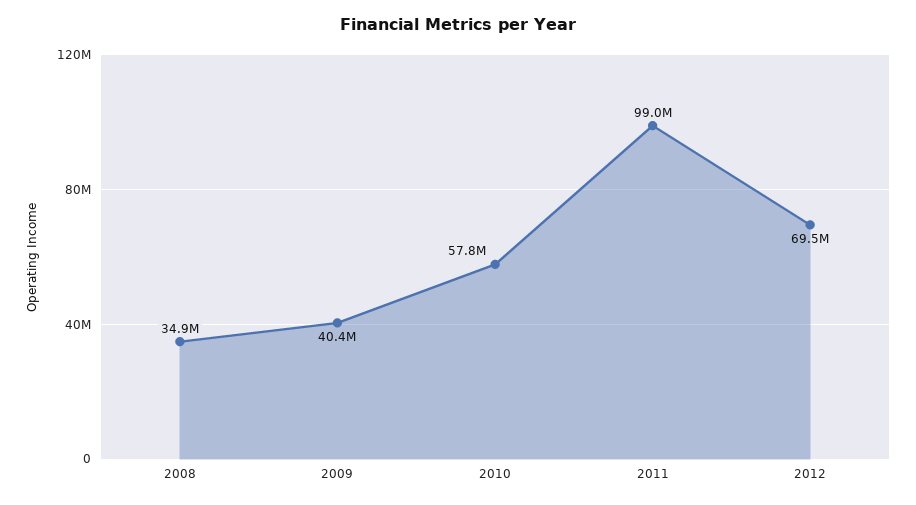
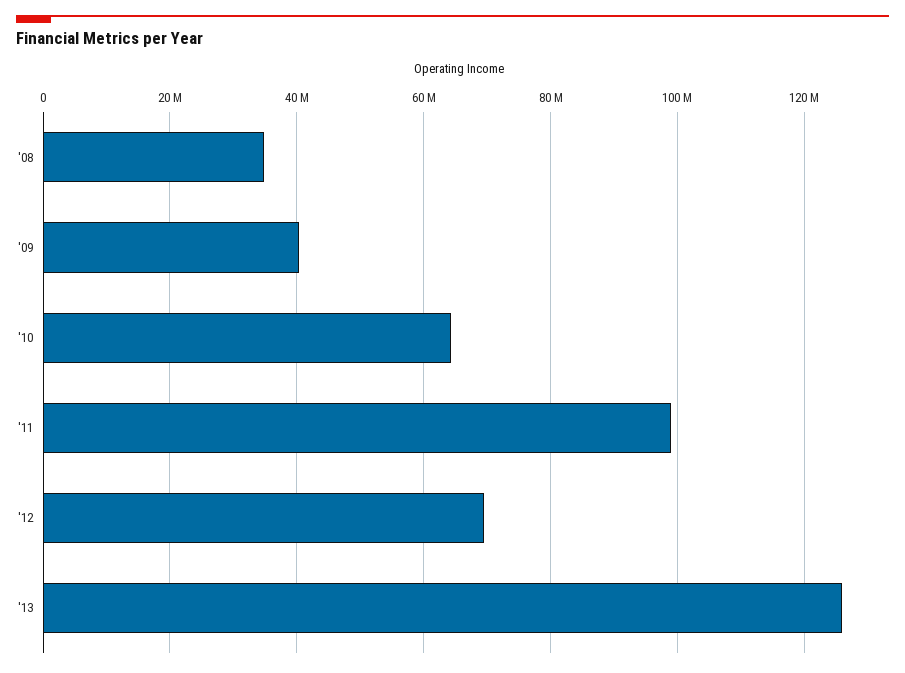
2010: 57800000 -> 64000000
'13: none -> 126000000

